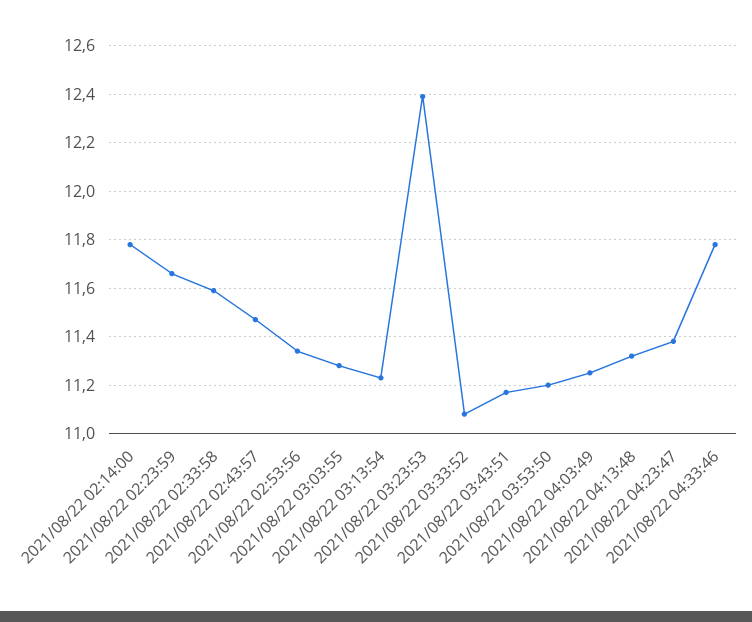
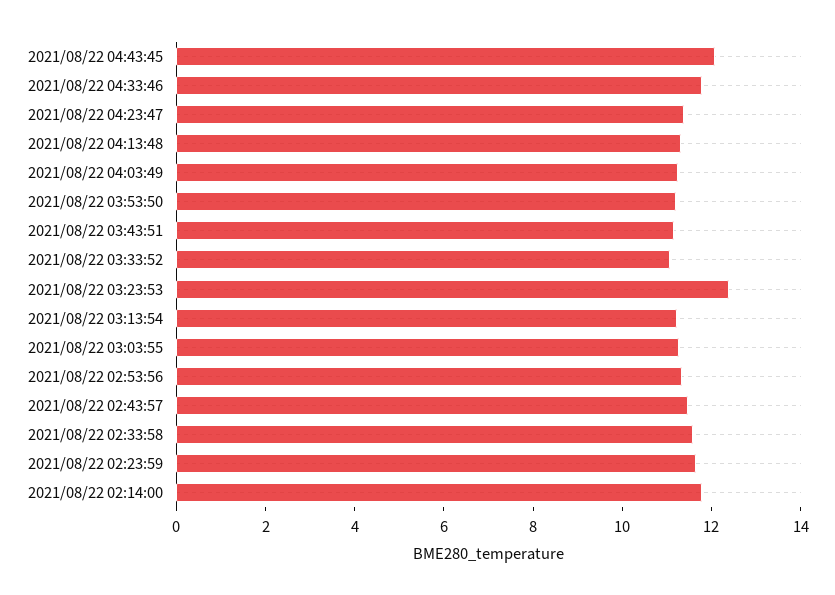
2021/08/22 04:43:45: none -> 12

